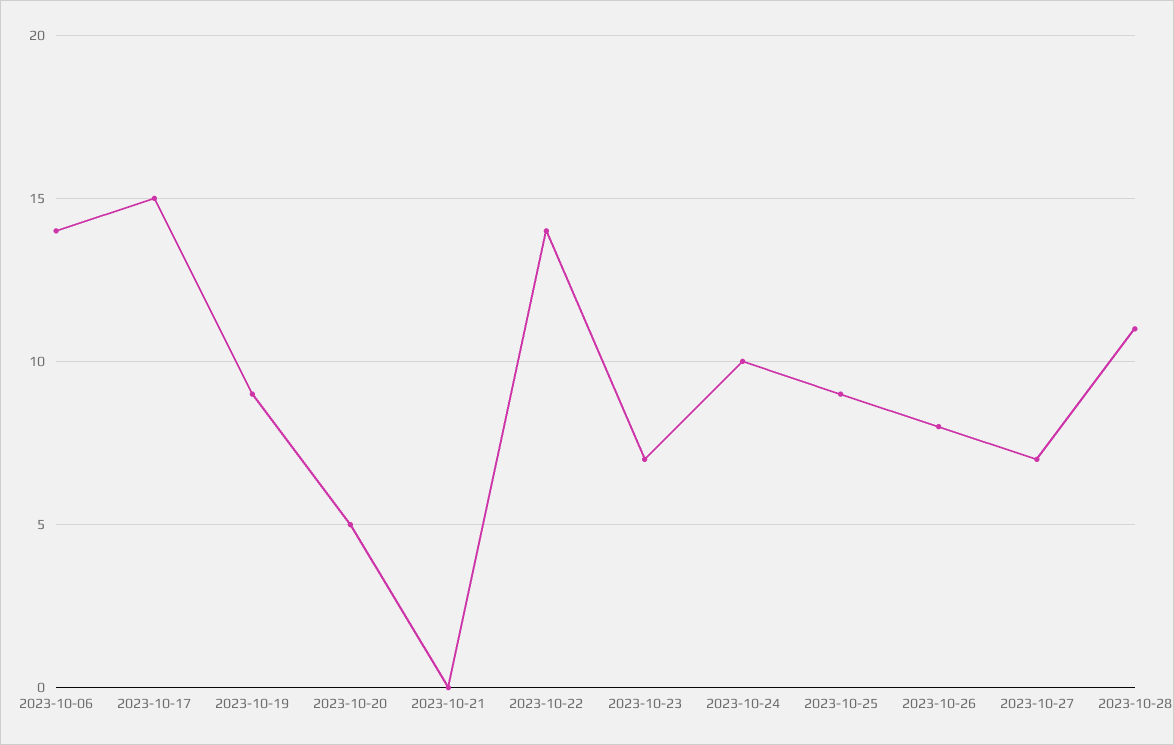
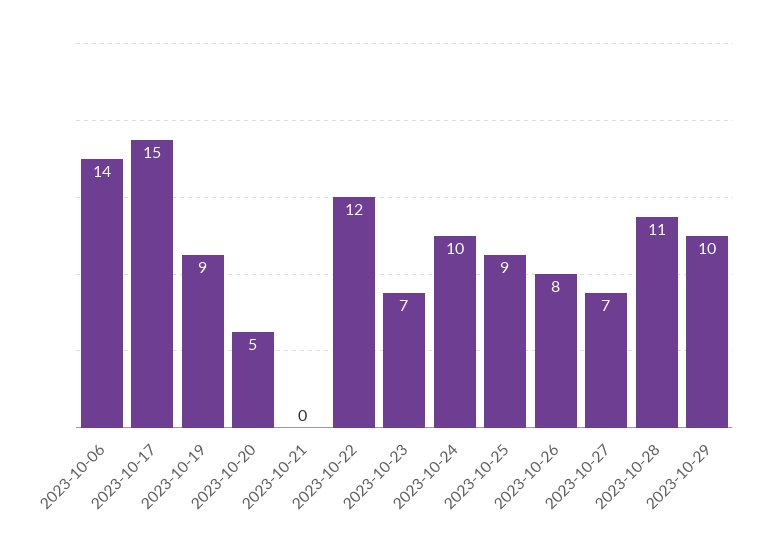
2023-10-22: 14 -> 12
2023-10-29: none -> 10

